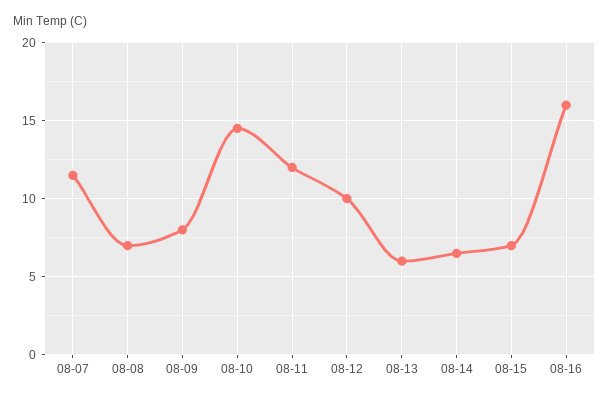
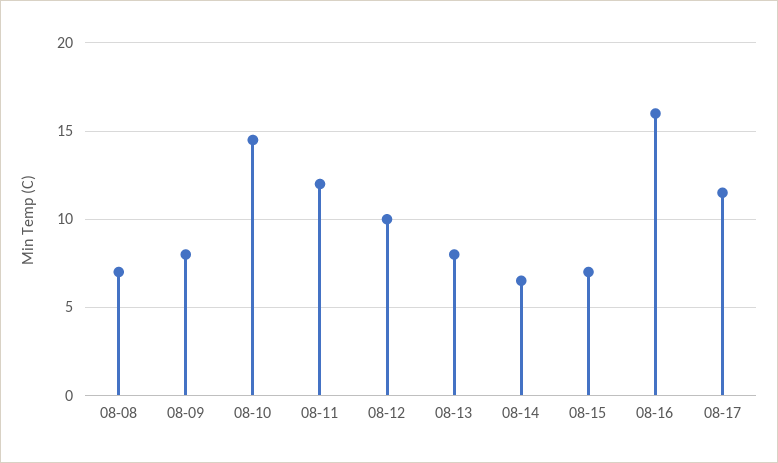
08-07: 11.5 -> none
08-13: 6 -> 8
08-17: none -> 11.5

